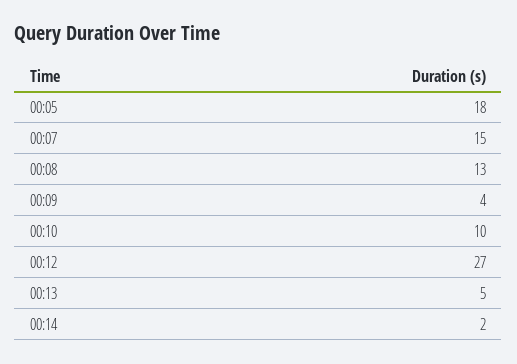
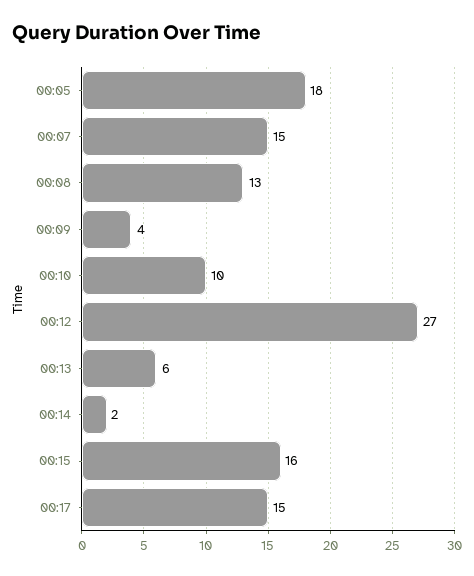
00:13: 5 -> 6
00:15: none -> 16
00:17: none -> 15

